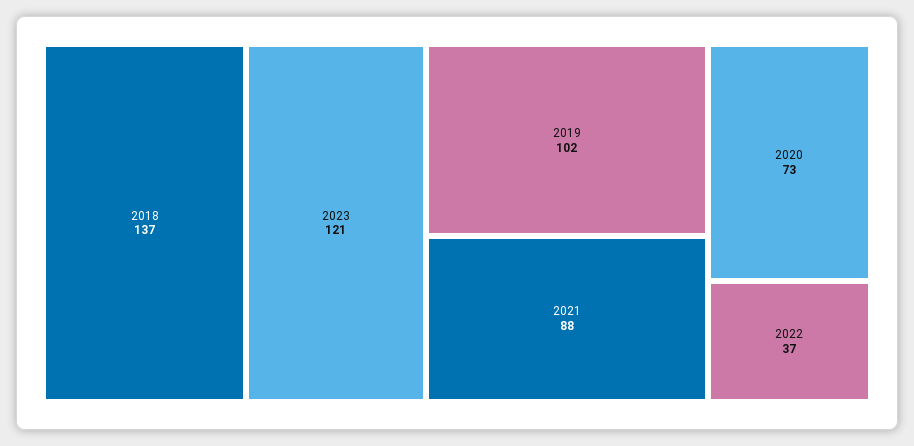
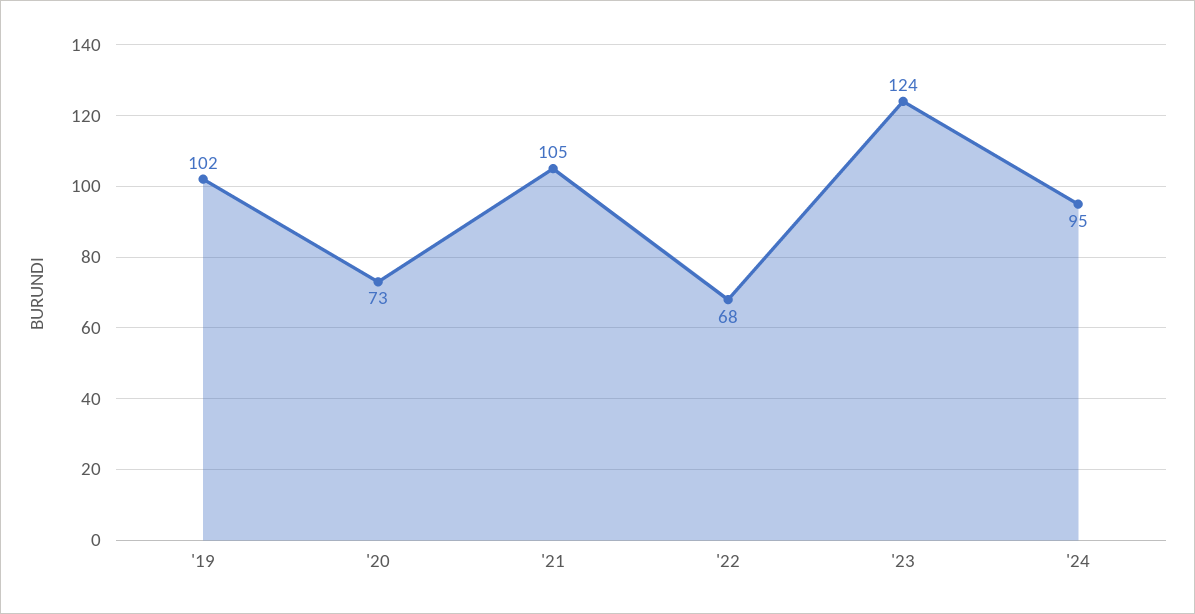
2018: 137 -> none
2023: 121 -> 124
2021: 88 -> 105
2022: 37 -> 68
'24: none -> 95

